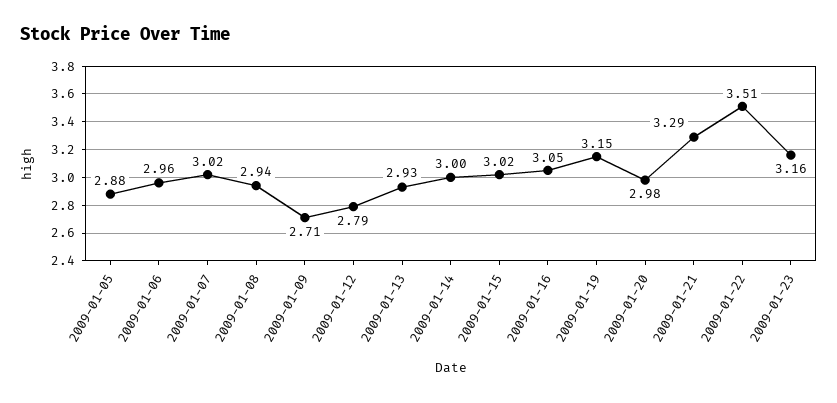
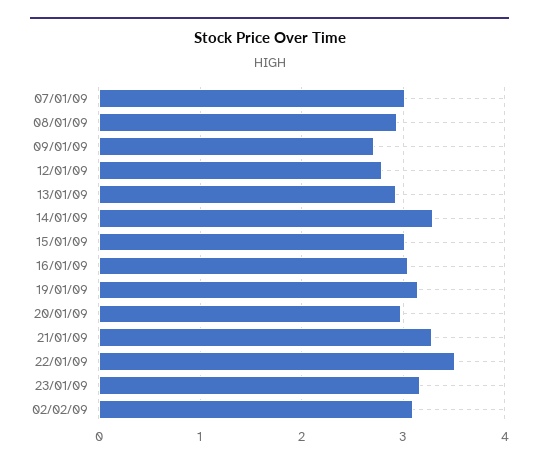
2009-01-05: 2.88 -> none
2009-01-06: 2.96 -> none
2009-01-14: 3 -> 3.3
02/02/09: none -> 3.1

